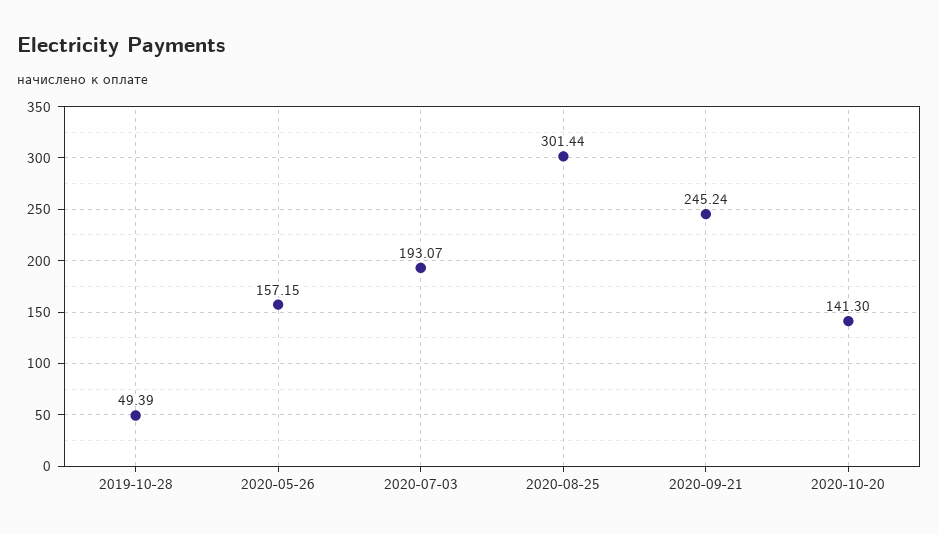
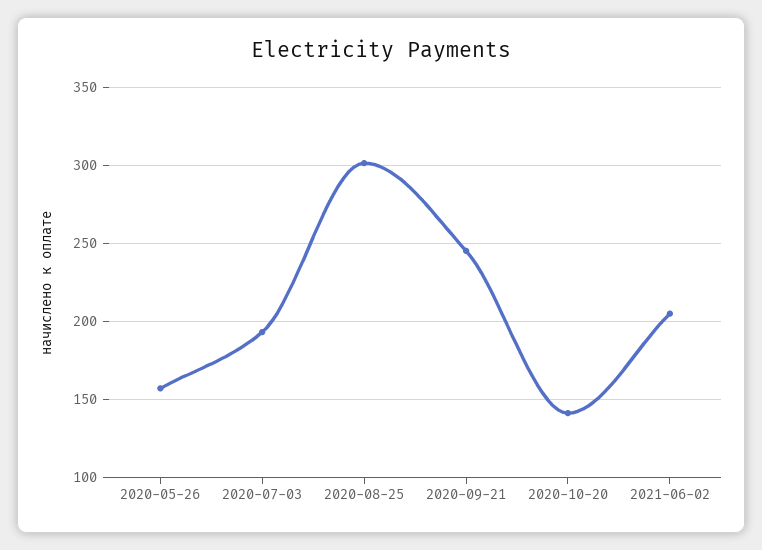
2019-10-28: 49.39 -> none
2021-06-02: none -> 205

